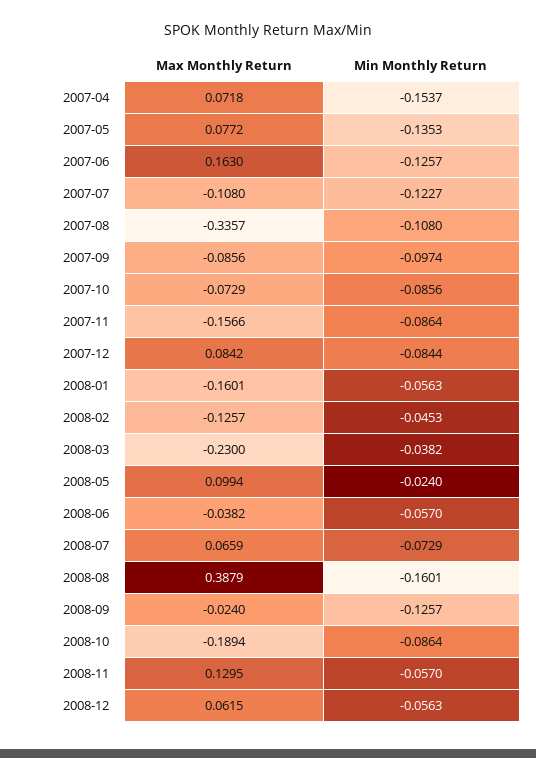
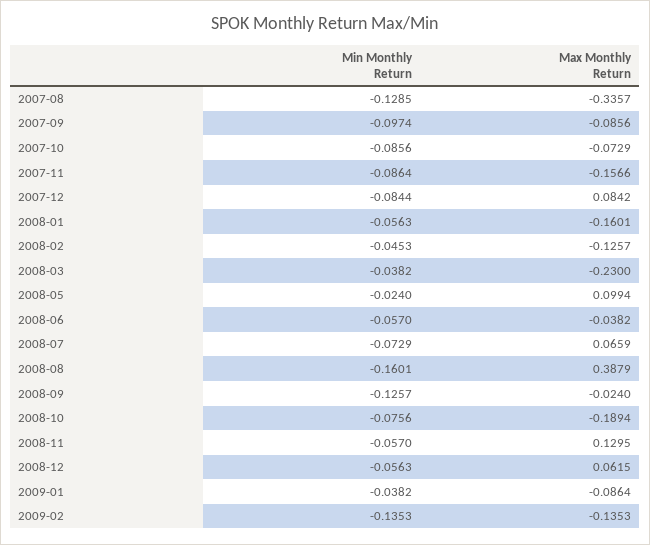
Max Monthly Return, 2007-04: 0.0718 -> none
Min Monthly Return, 2007-04: -0.1537 -> none
Max Monthly Return, 2007-05: 0.0772 -> none
Min Monthly Return, 2007-05: -0.1353 -> none
Max Monthly Return, 2007-06: 0.163 -> none
Min Monthly Return, 2007-06: -0.1257 -> none
Max Monthly Return, 2007-07: -0.108 -> none
Min Monthly Return, 2007-07: -0.1227 -> none
Min Monthly Return, 2007-08: -0.108 -> -0.1285
Min Monthly Return, 2008-10: -0.0864 -> -0.0756
Min Monthly Return, 2009-01: none -> -0.0382
Max Monthly Return, 2009-01: none -> -0.0864
Min Monthly Return, 2009-02: none -> -0.1353
Max Monthly Return, 2009-02: none -> -0.1353

